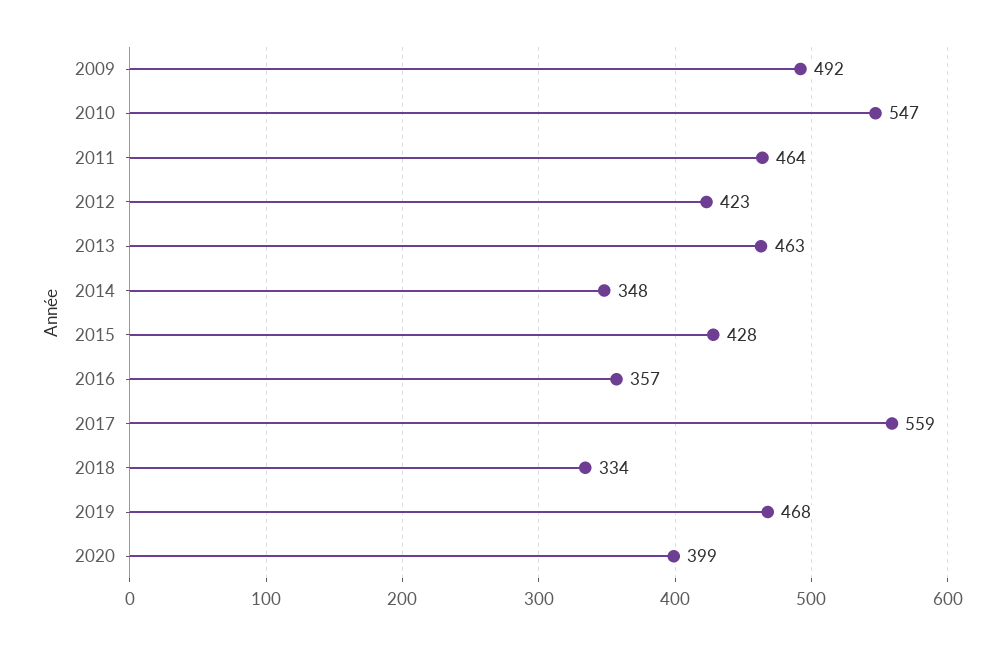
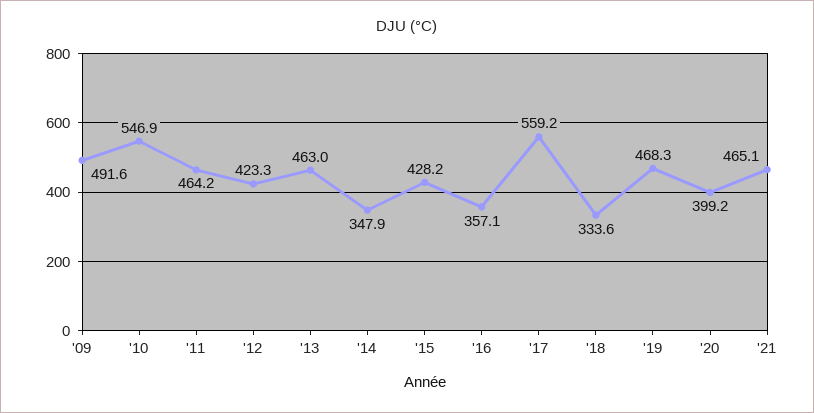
'21: none -> 465.1

